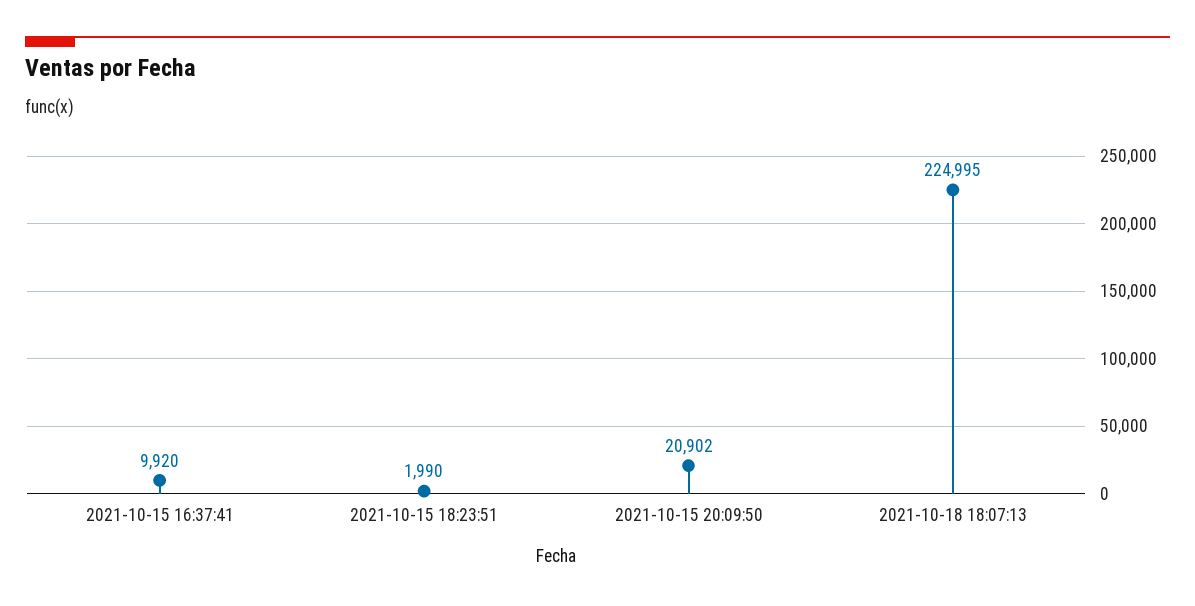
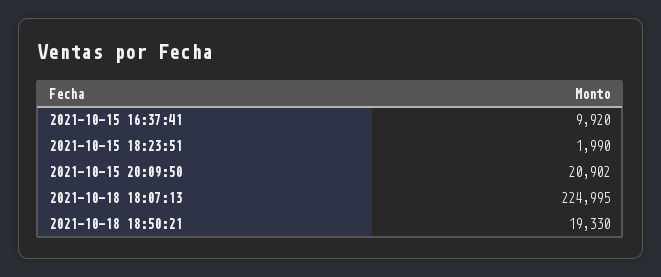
2021-10-18 18:50:21: none -> 19330

